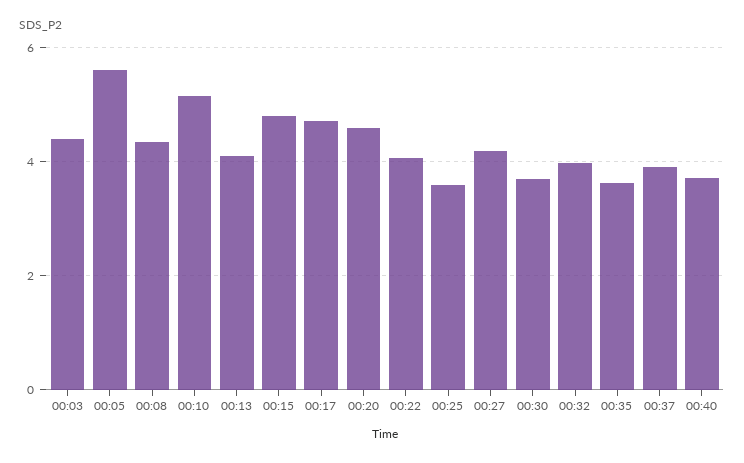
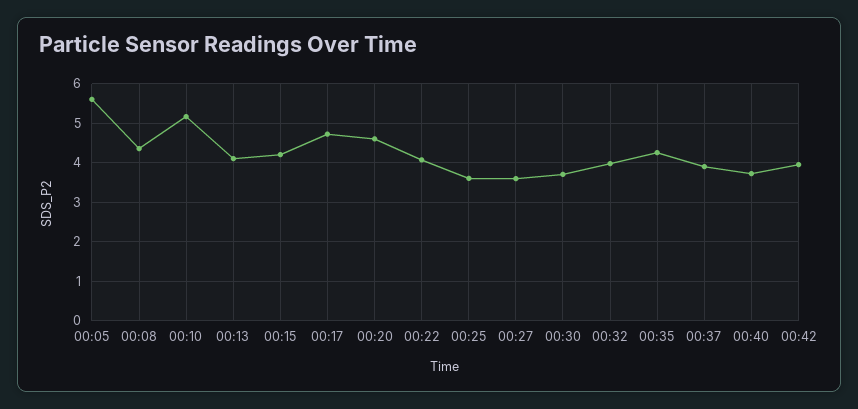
00:03: 4.4 -> none
00:15: 4.8 -> 4.2
00:27: 4.2 -> 3.6
00:35: 3.6 -> 4.2
00:42: none -> 4

